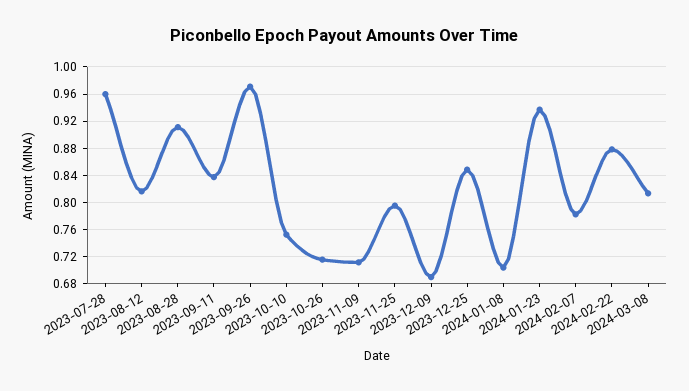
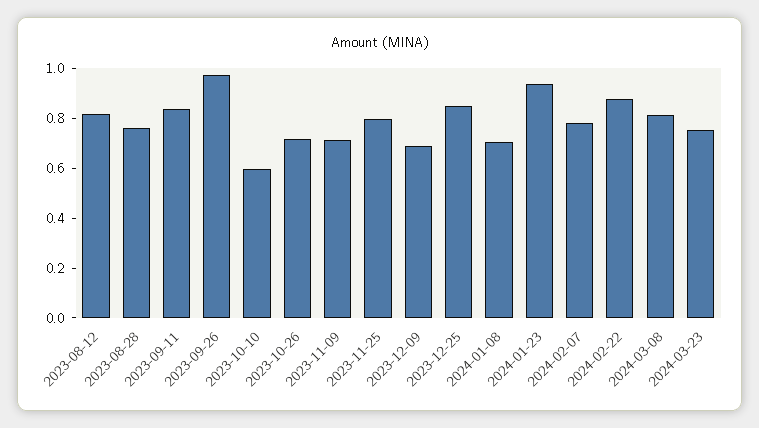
2023-07-28: 0.96 -> none
2023-08-28: 0.91 -> 0.75
2023-10-10: 0.75 -> 0.6
2024-03-23: none -> 0.75

